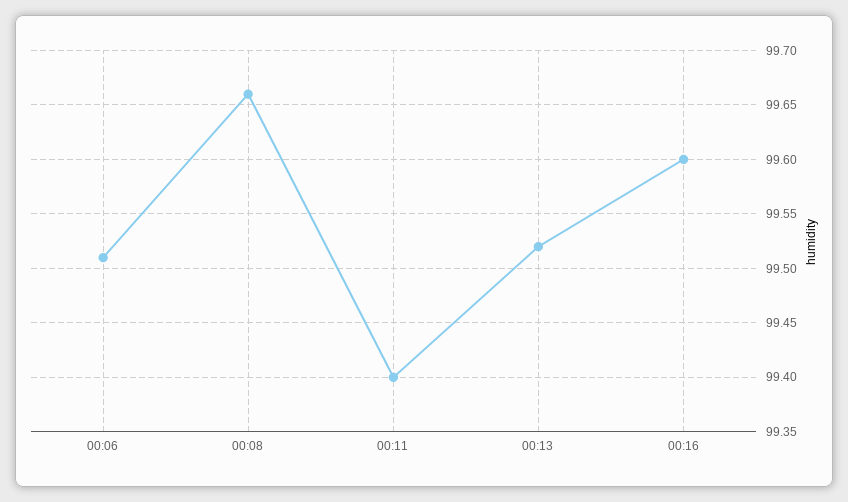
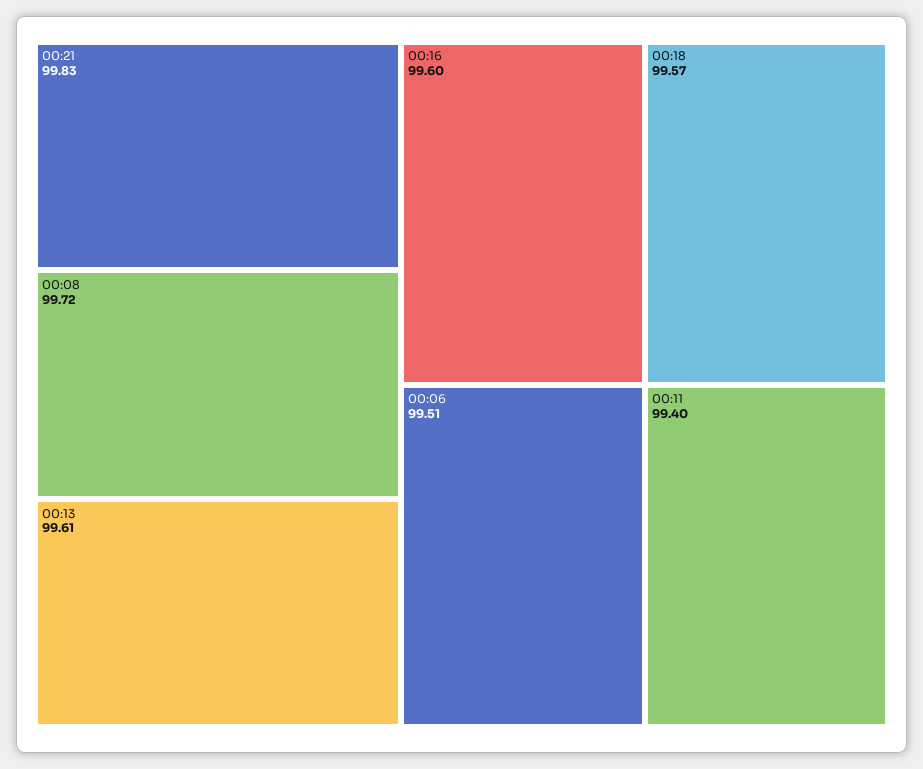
00:08: 99.66 -> 99.72
00:13: 99.52 -> 99.61
00:21: none -> 99.83
00:18: none -> 99.57

